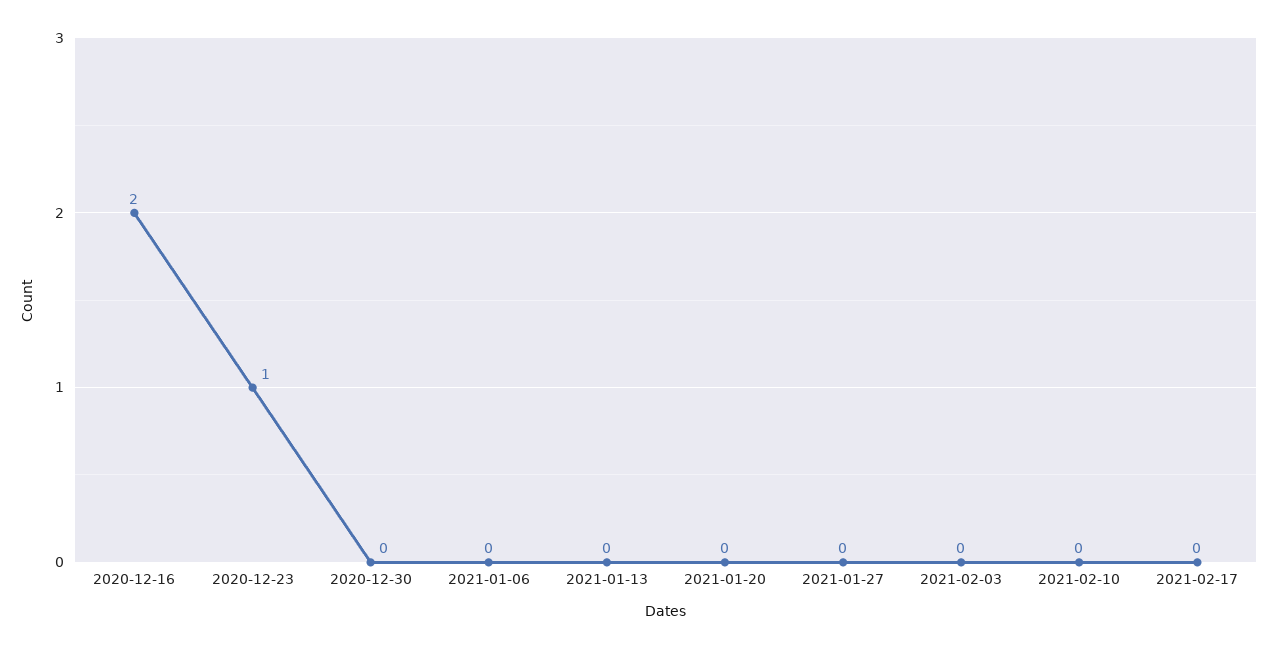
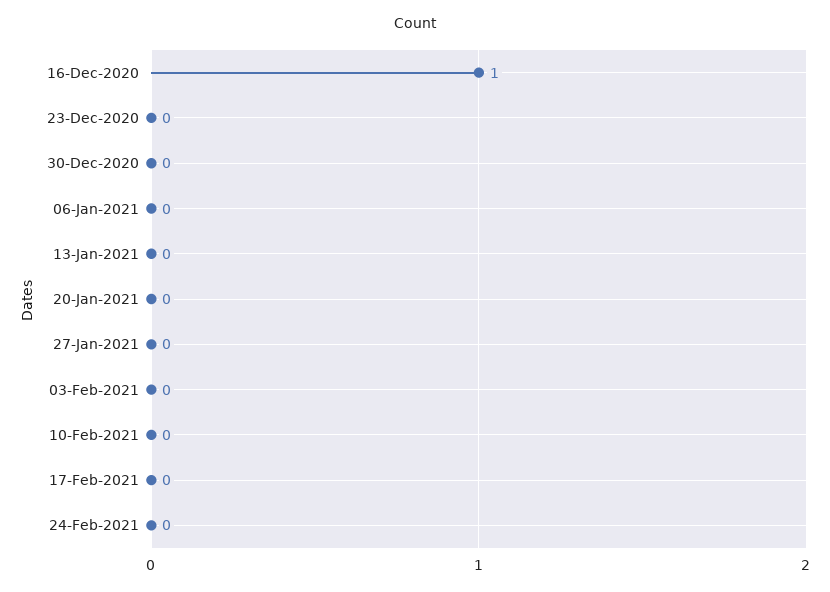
2020-12-16: 2 -> 1
2020-12-23: 1 -> 0
24-Feb-2021: none -> 0

